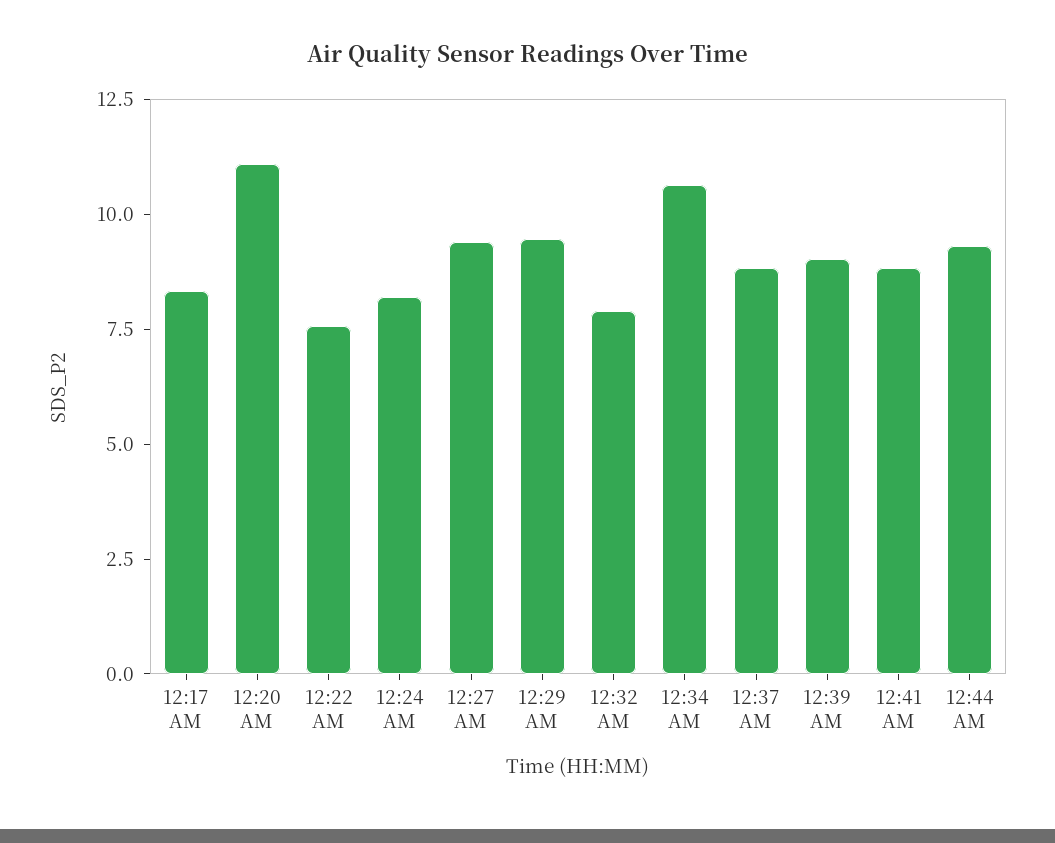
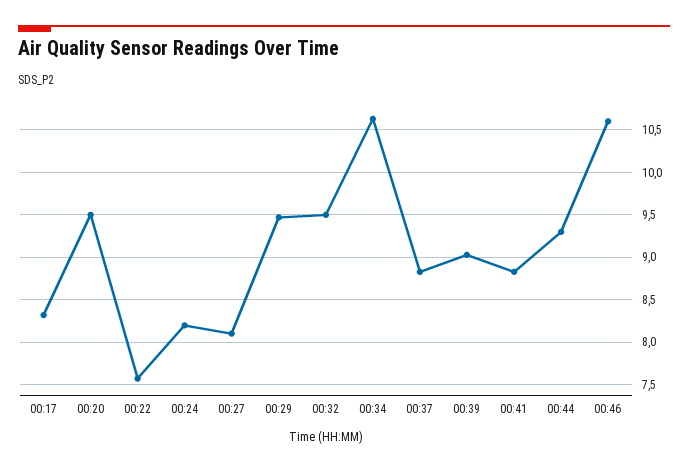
12:20 AM: 11 -> 9.5
12:27 AM: 9.5 -> 8.1
12:32 AM: 8 -> 9.5
00:46: none -> 10.6

